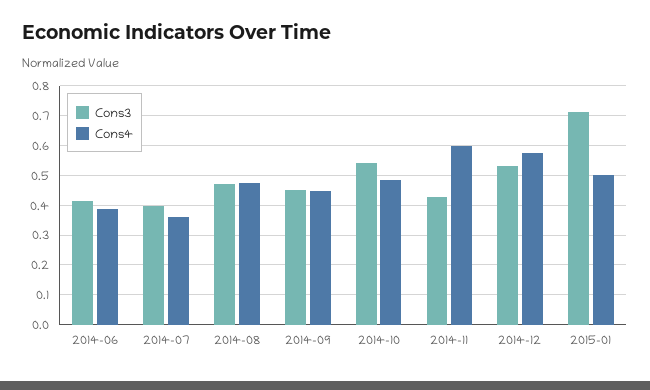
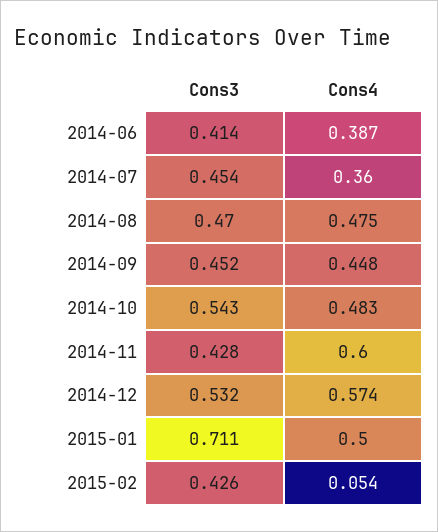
Cons3, 2014-07: 0.4 -> 0.454
Cons3, 2015-02: none -> 0.426
Cons4, 2015-02: none -> 0.054

